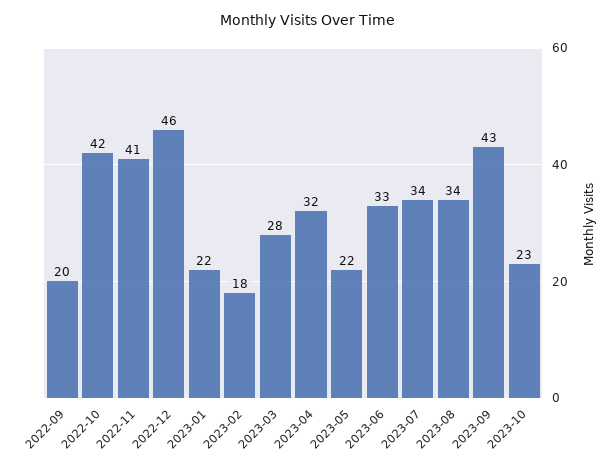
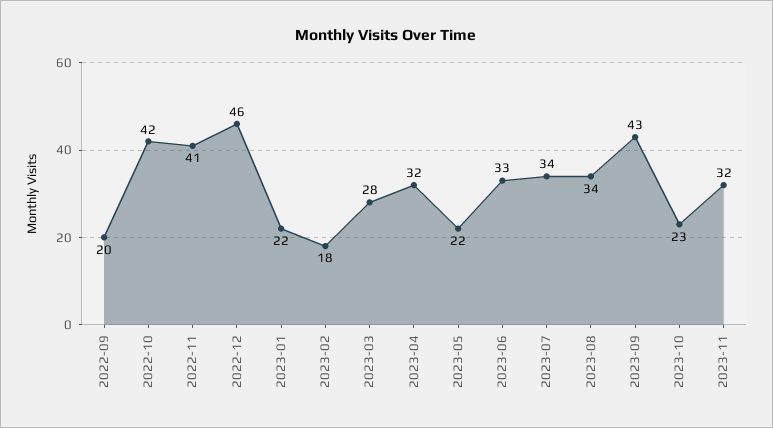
2023-11: none -> 32

